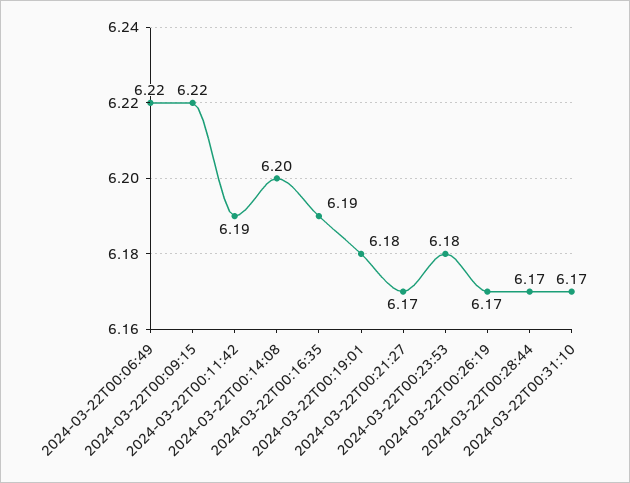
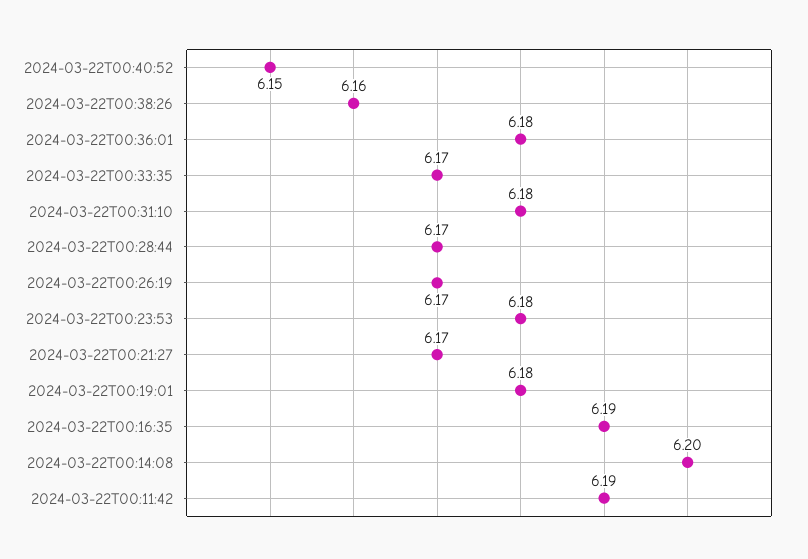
2024-03-22T00:06:49: 6.22 -> none
2024-03-22T00:09:15: 6.22 -> none
2024-03-22T00:31:10: 6.17 -> 6.18
2024-03-22T00:40:52: none -> 6.15
2024-03-22T00:38:26: none -> 6.16
2024-03-22T00:36:01: none -> 6.18
2024-03-22T00:33:35: none -> 6.17

